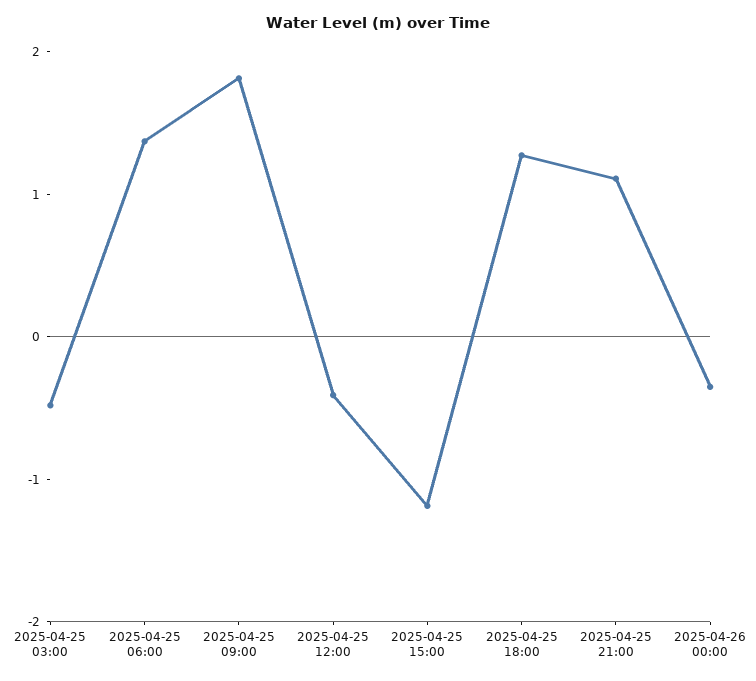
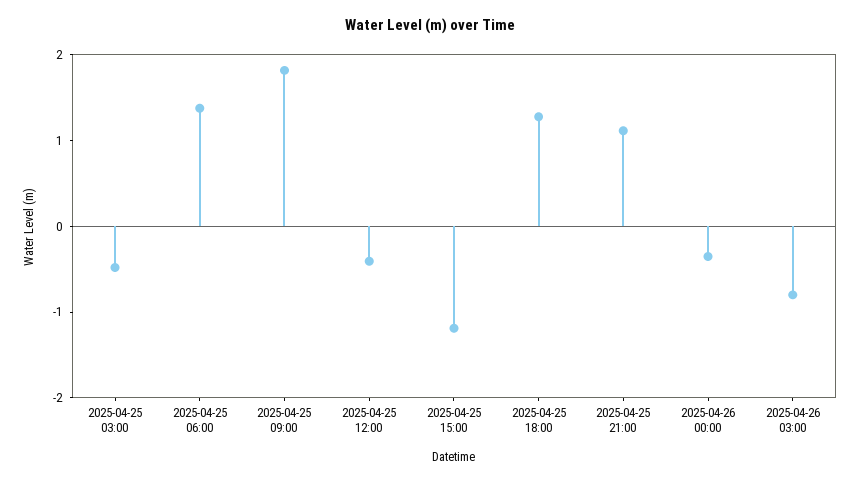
2025-04-26 03:00: none -> -0.8

